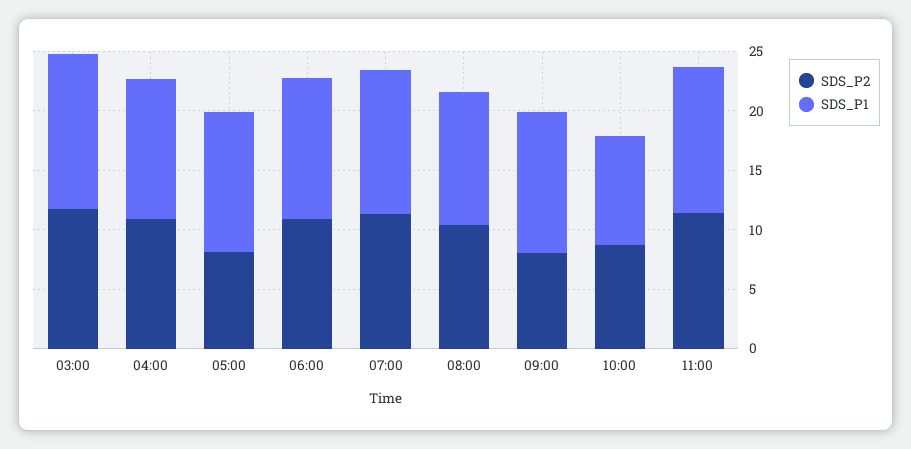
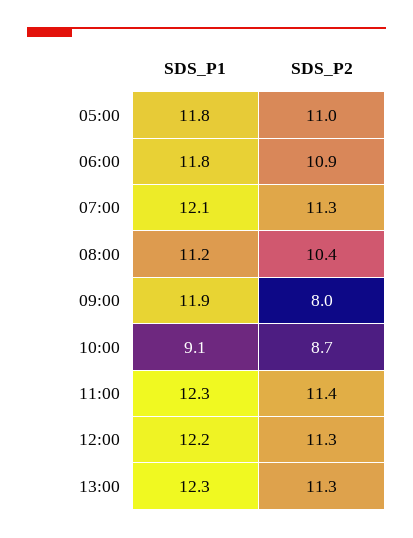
SDS_P2, 03:00: 12 -> none
SDS_P1, 03:00: 13 -> none
SDS_P2, 04:00: 11 -> none
SDS_P1, 04:00: 12 -> none
SDS_P2, 05:00: 8 -> 11
SDS_P1, 12:00: none -> 12.2
SDS_P2, 12:00: none -> 11.3
SDS_P1, 13:00: none -> 12.3
SDS_P2, 13:00: none -> 11.3

